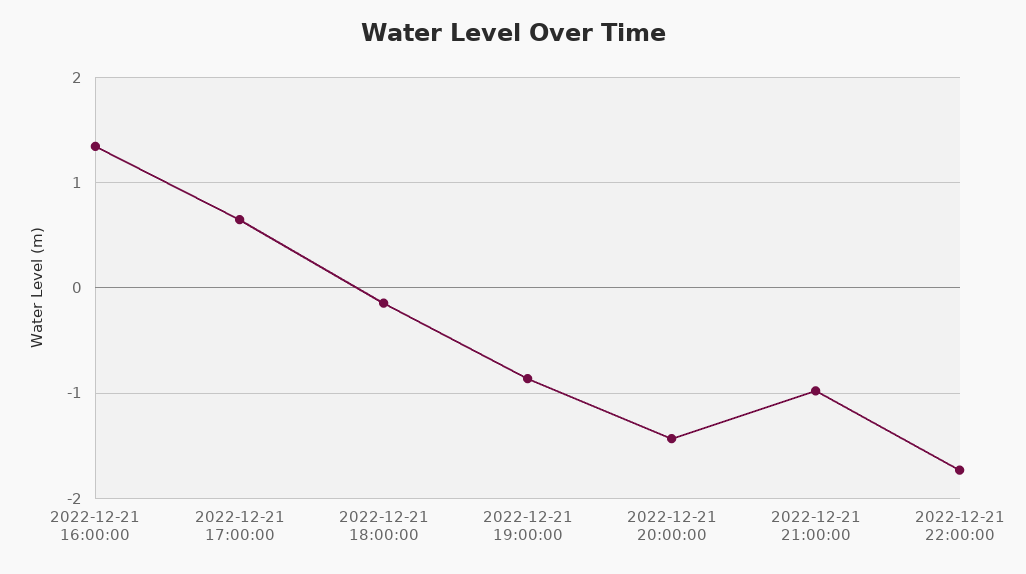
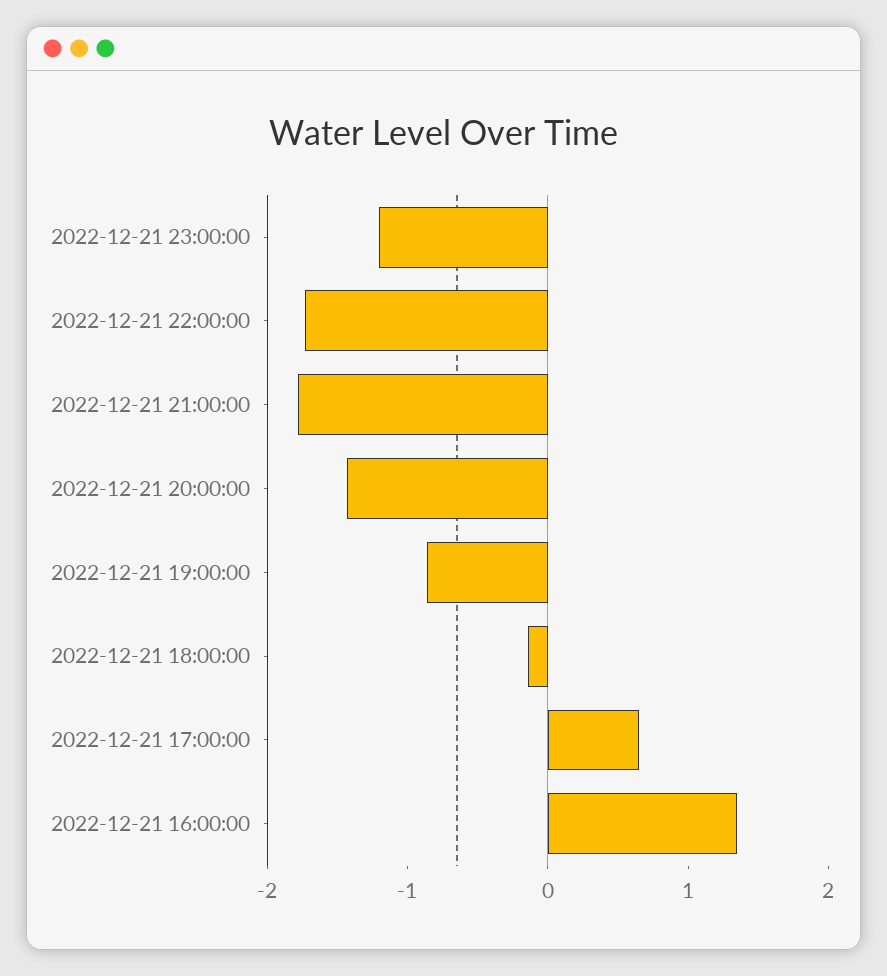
2022-12-21 21:00:00: -1 -> -1.8
2022-12-21 23:00:00: none -> -1.2

